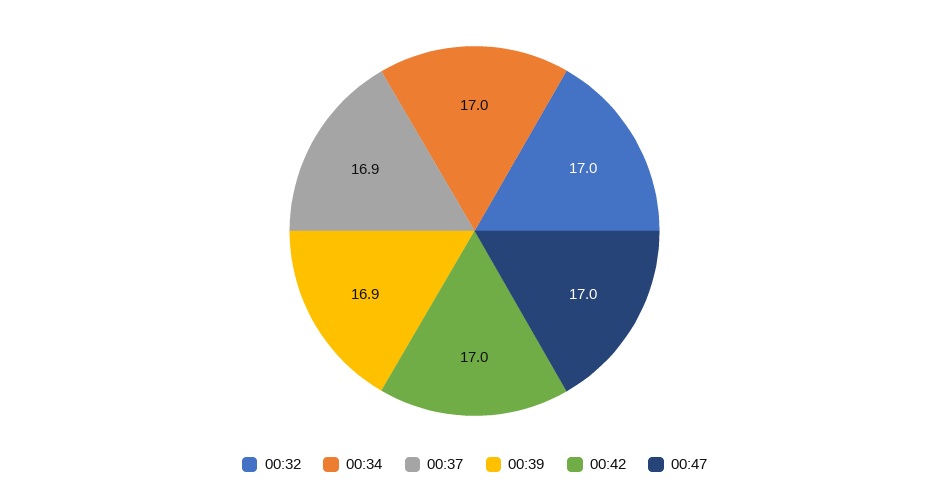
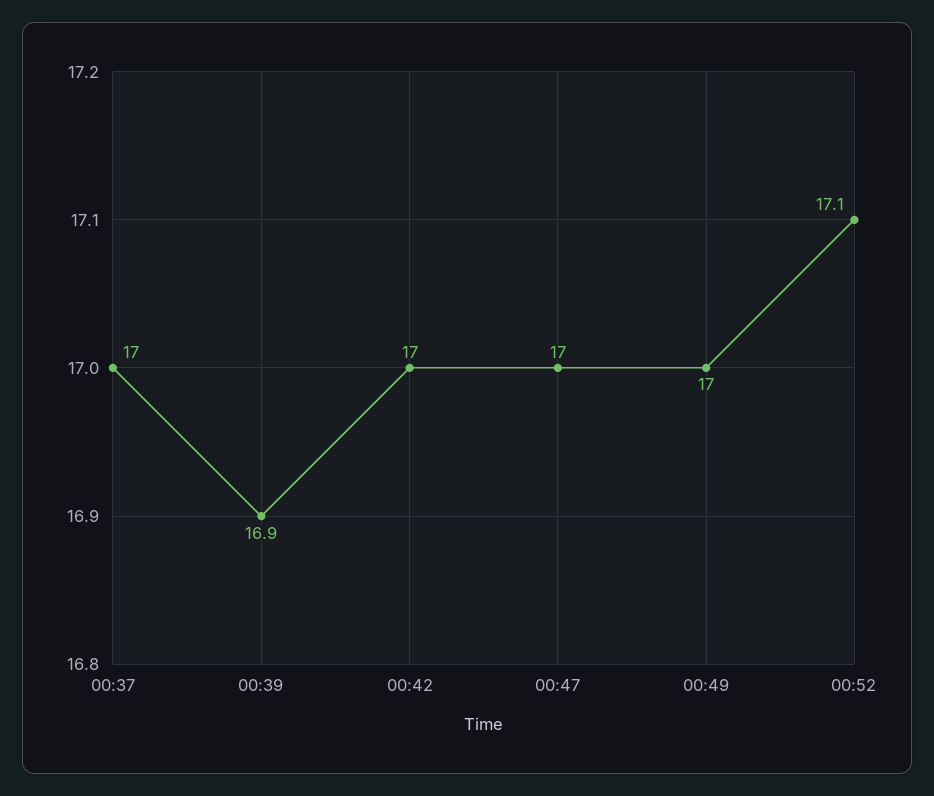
00:32: 17 -> none
00:34: 17 -> none
00:37: 16.9 -> 17
00:49: none -> 17
00:52: none -> 17.1

